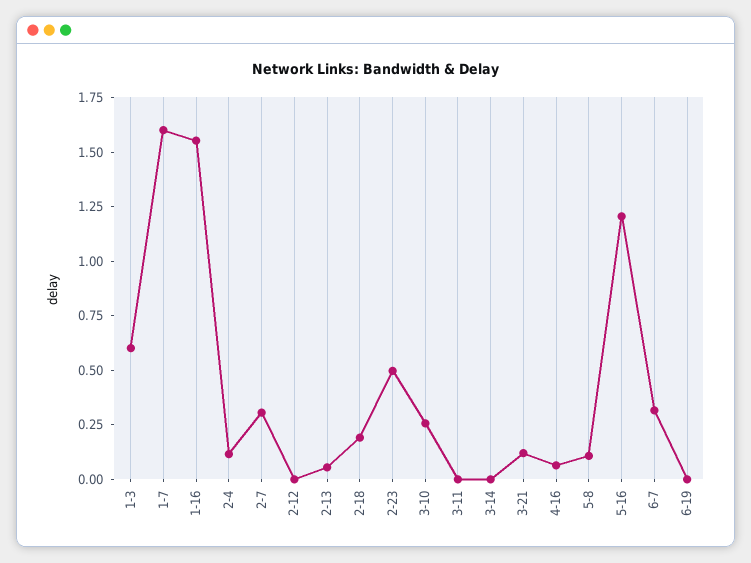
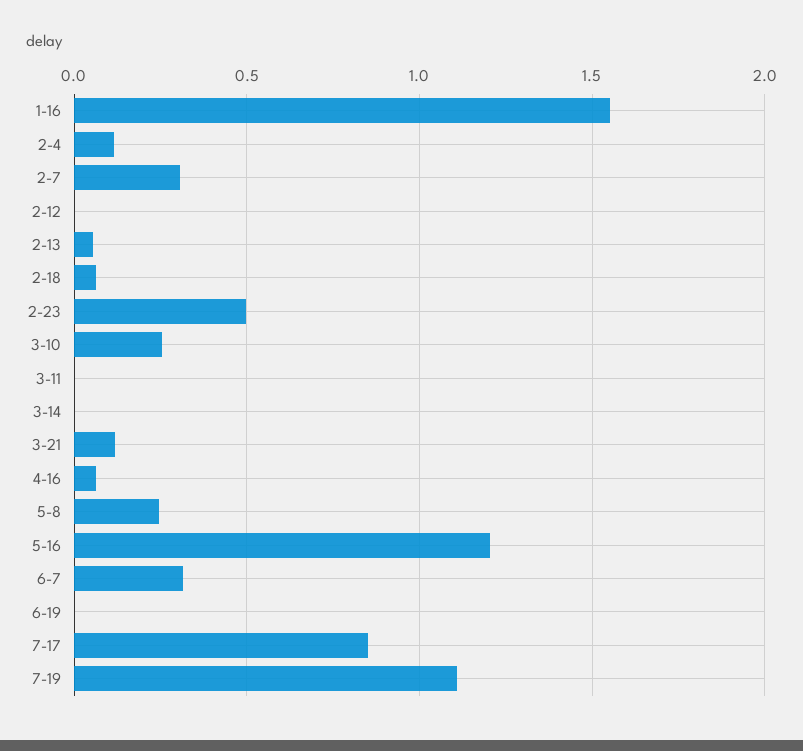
1-3: 0.6 -> none
1-7: 1.6 -> none
2-18: 0.2 -> 0.05
5-8: 0.1 -> 0.25
7-17: none -> 0.85
7-19: none -> 1.1

